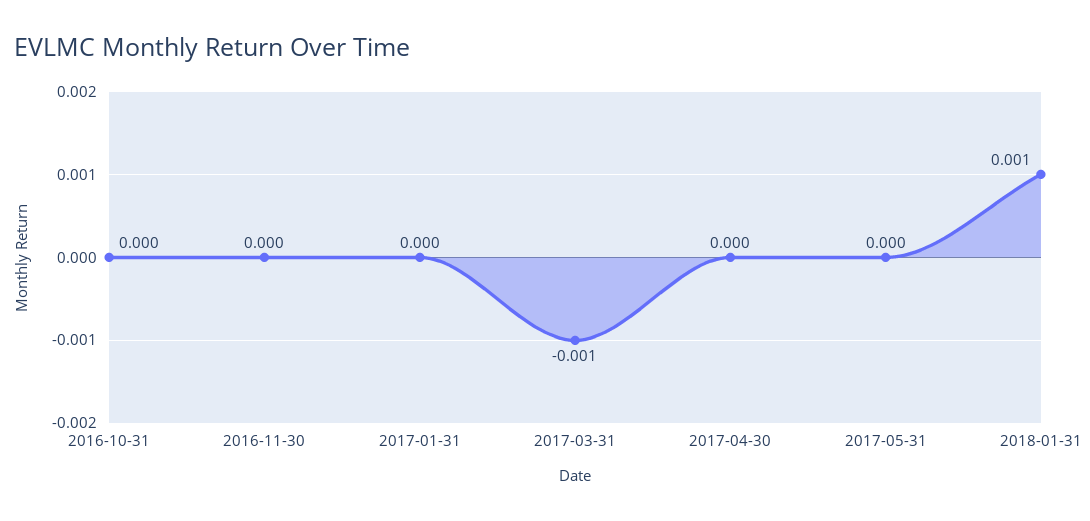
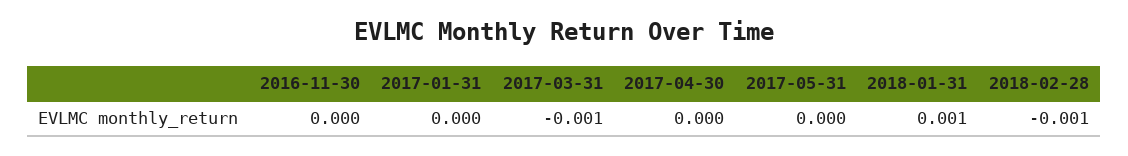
2016-10-31: 0 -> none
2018-02-28: none -> -0.001

